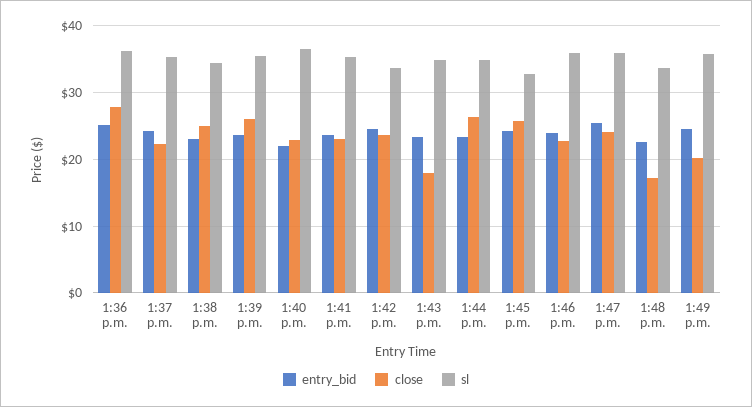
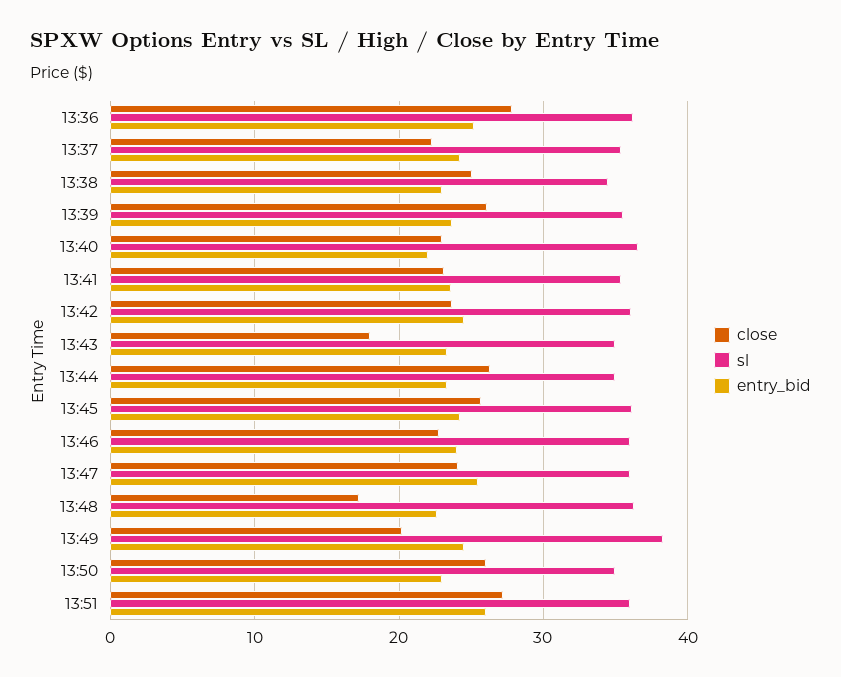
sl, 1:42 p.m.: 34 -> 36
sl, 1:45 p.m.: 33 -> 36
sl, 1:48 p.m.: 34 -> 36
sl, 1:49 p.m.: 36 -> 38
close, 13:50: none -> 26
sl, 13:50: none -> 35
entry_bid, 13:50: none -> 23
close, 13:51: none -> 27
sl, 13:51: none -> 36
entry_bid, 13:51: none -> 26

